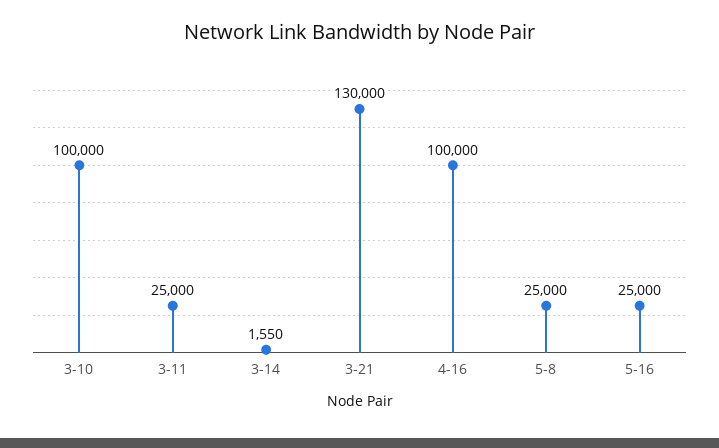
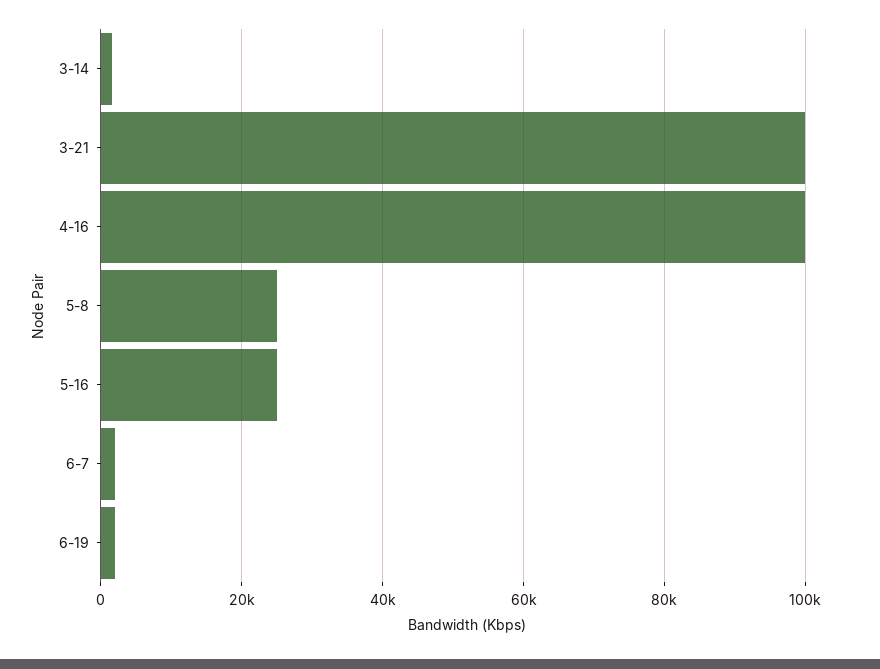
3-10: 100000 -> none
3-11: 25000 -> none
3-21: 130000 -> 100000
6-7: none -> 2000
6-19: none -> 2000

